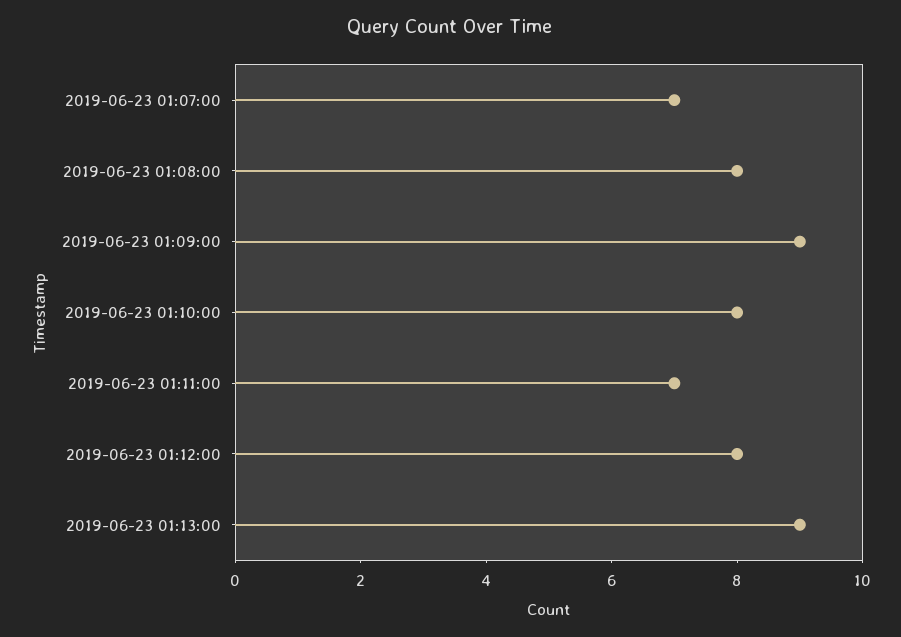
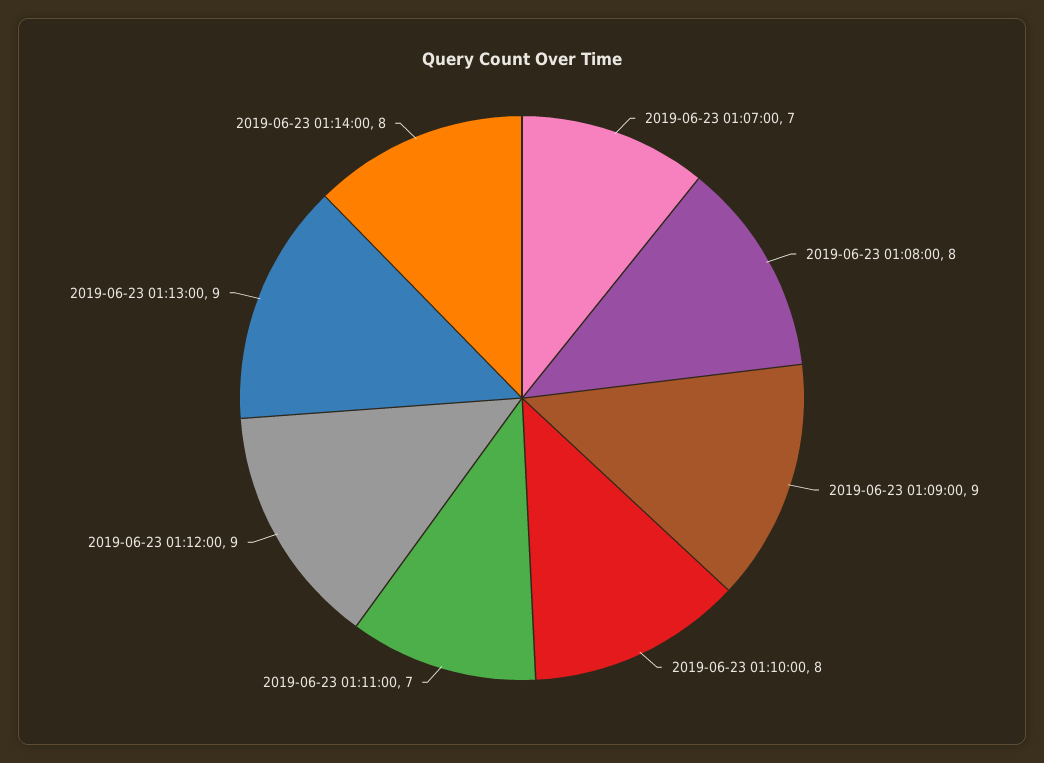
2019-06-23 01:12:00: 8 -> 9
2019-06-23 01:14:00: none -> 8

